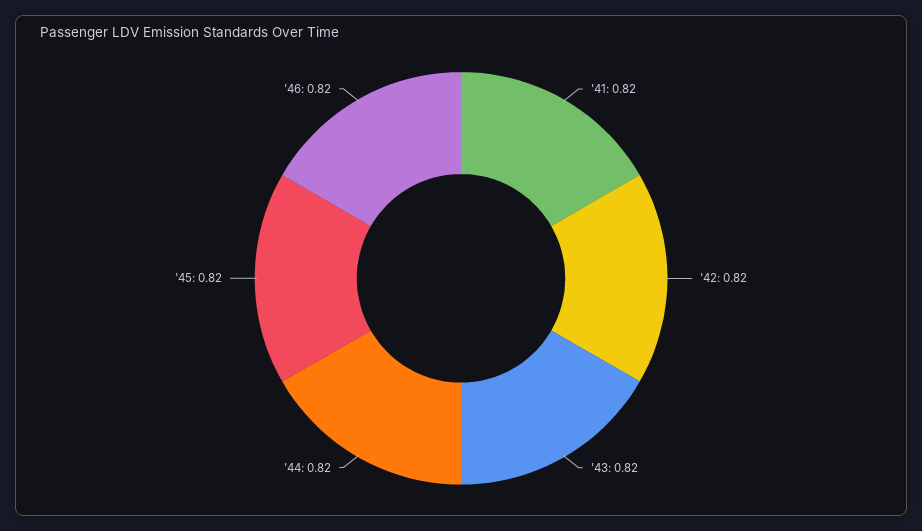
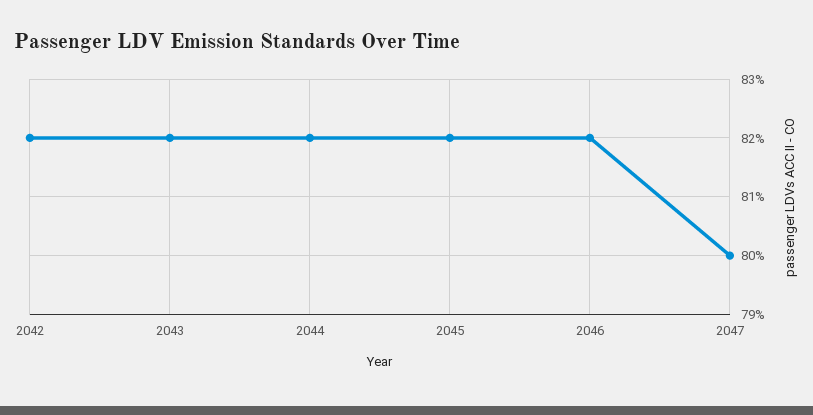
'41: 0.82 -> none
2047: none -> 0.8

